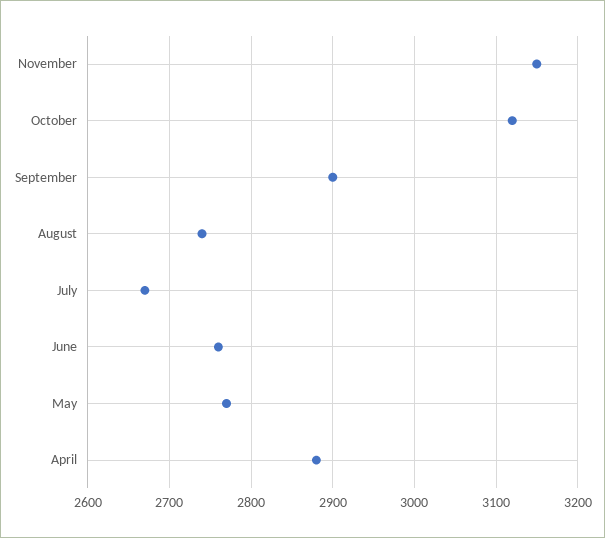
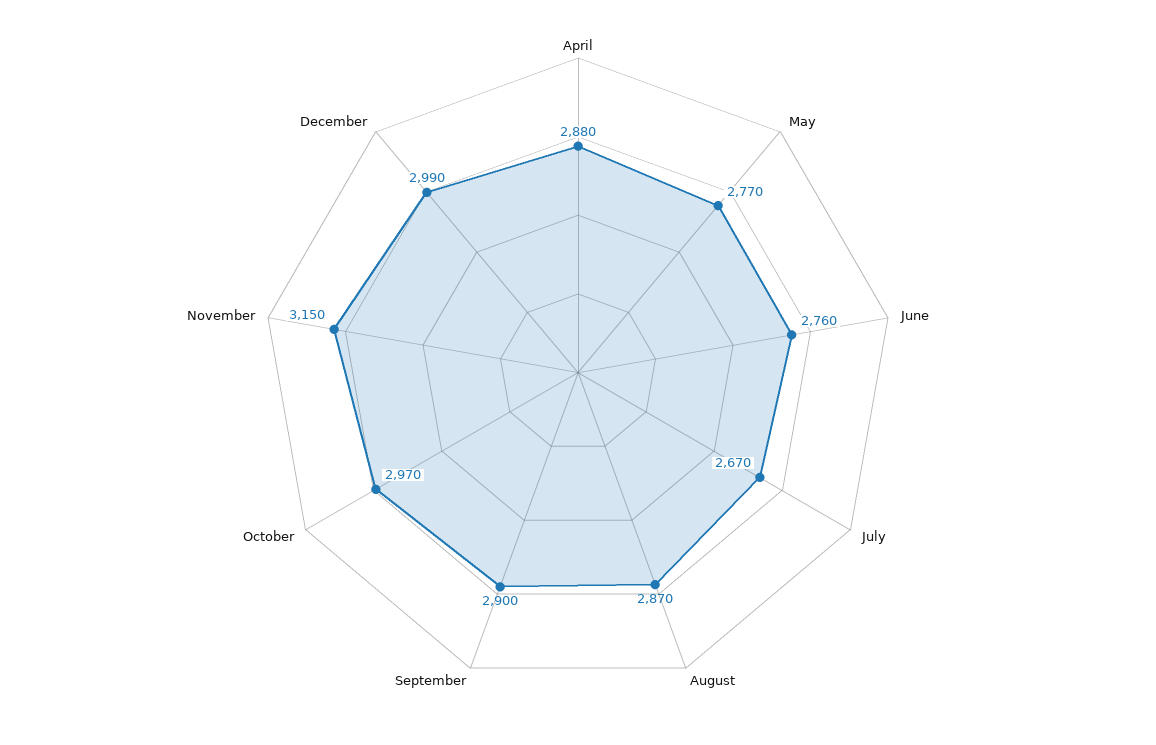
October: 3120 -> 2970
August: 2740 -> 2870
December: none -> 2990

